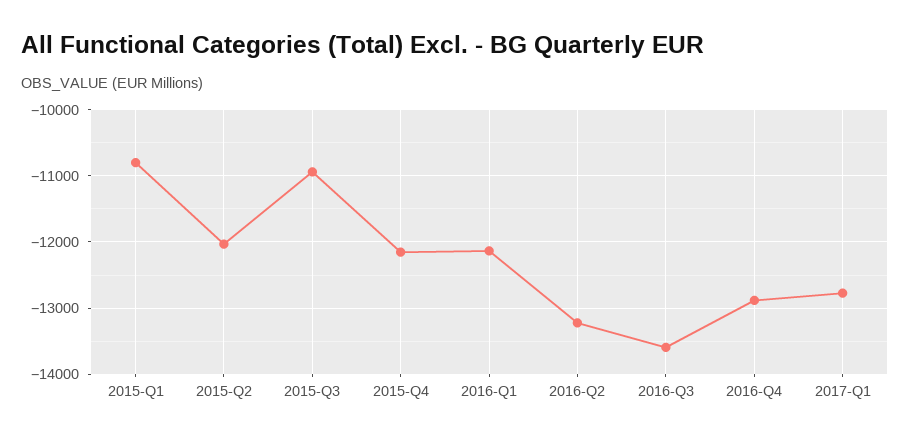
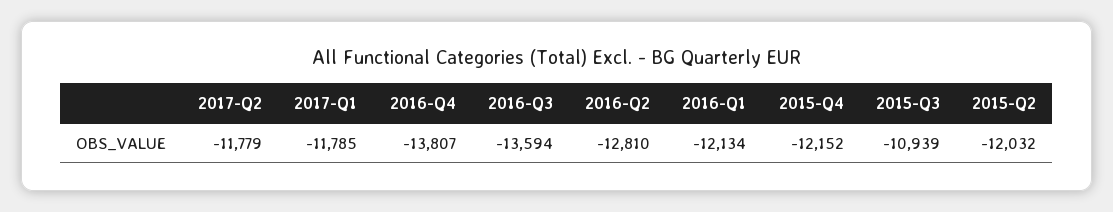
2015-Q1: -10800 -> none
2016-Q2: -13200 -> -12810
2016-Q4: -12900 -> -13807
2017-Q1: -12800 -> -11785
2017-Q2: none -> -11779

